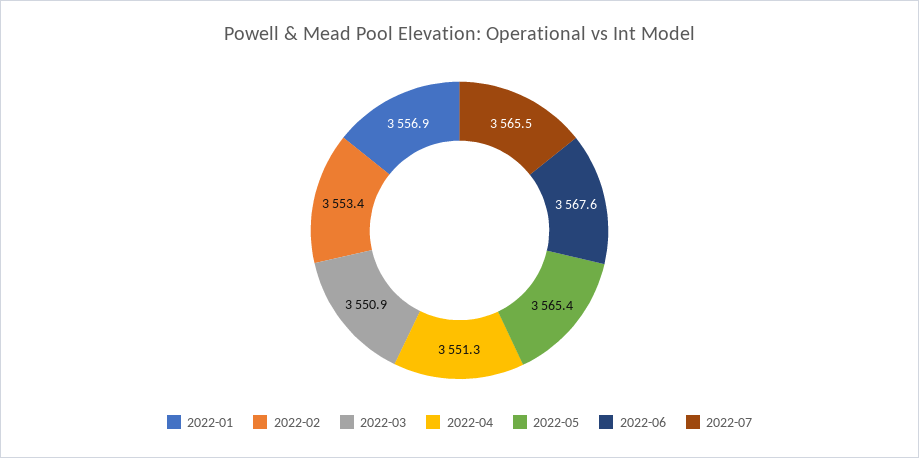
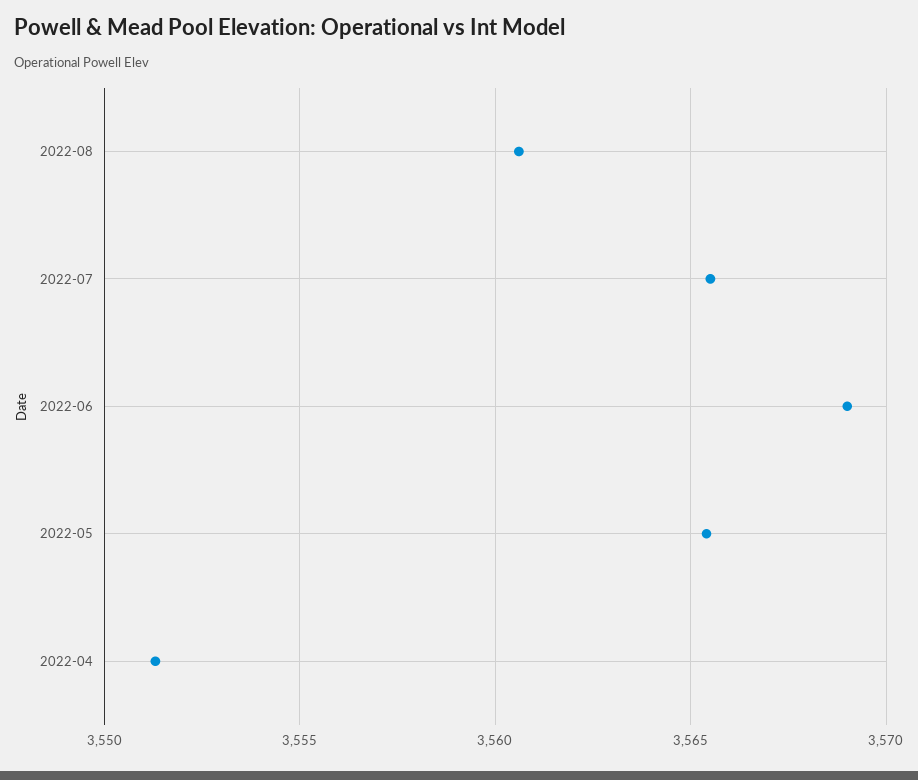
2022-01: 3556.9 -> none
2022-02: 3553.4 -> none
2022-03: 3550.9 -> none
2022-06: 3567.6 -> 3569
2022-08: none -> 3560.5

